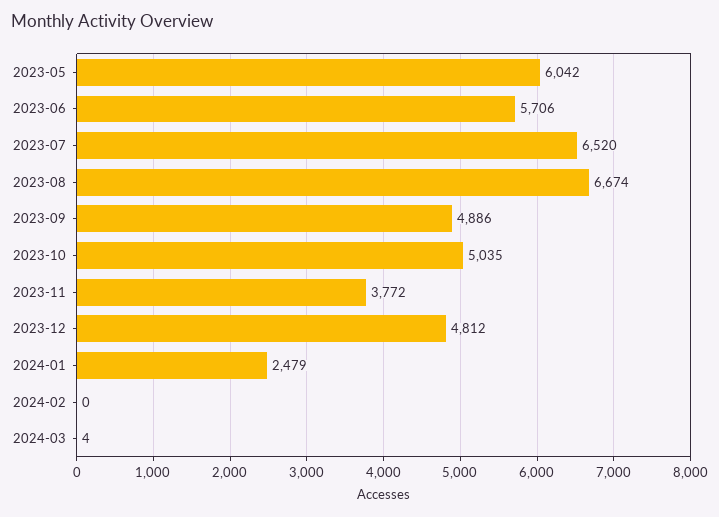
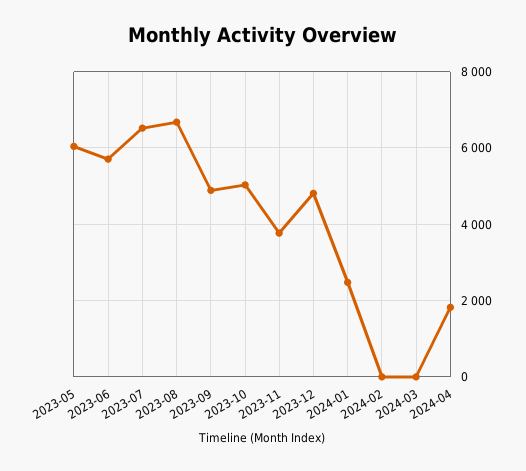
2024-04: none -> 1800

